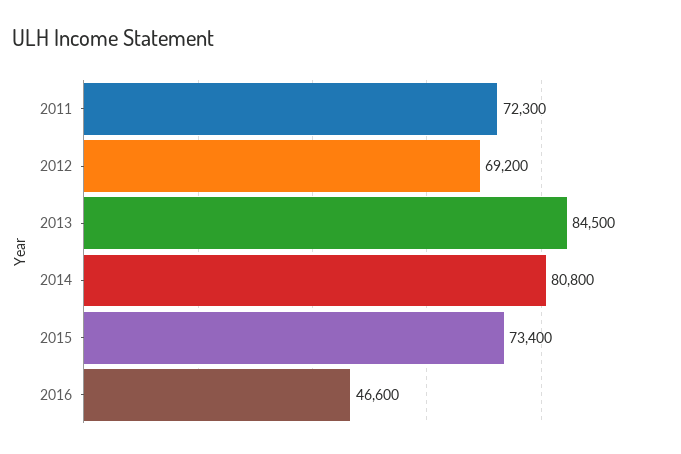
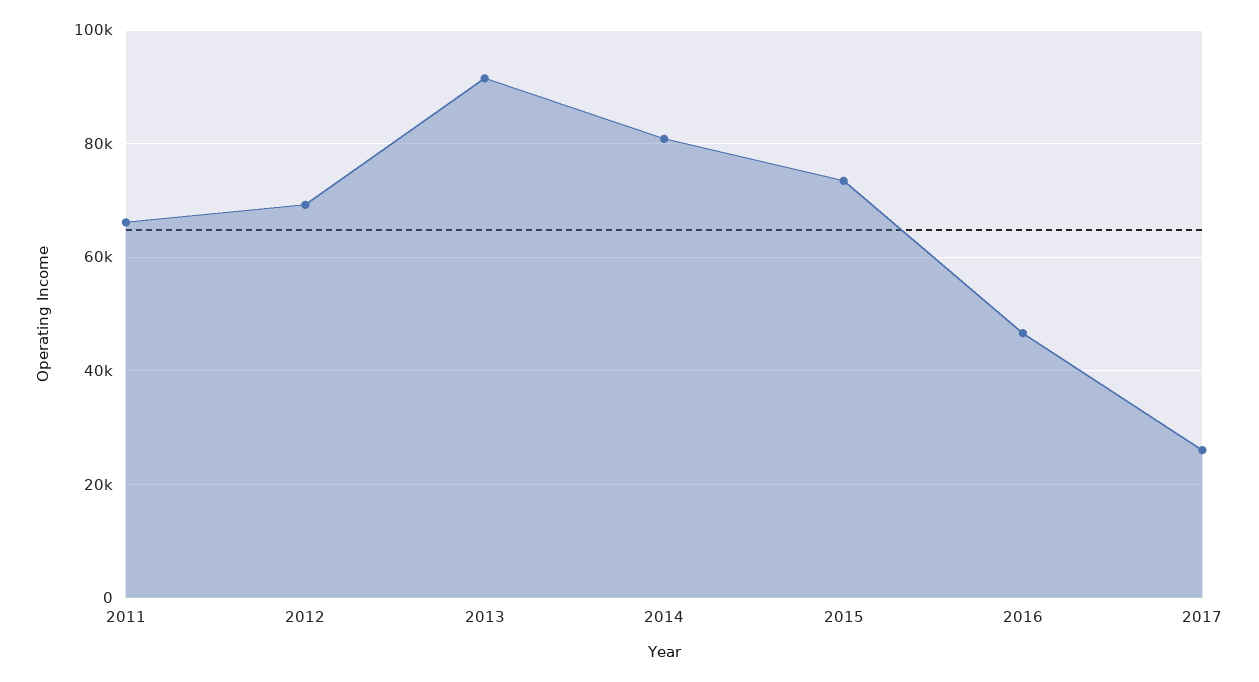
2011: 72300 -> 66000
2013: 84500 -> 92000
2017: none -> 26000

